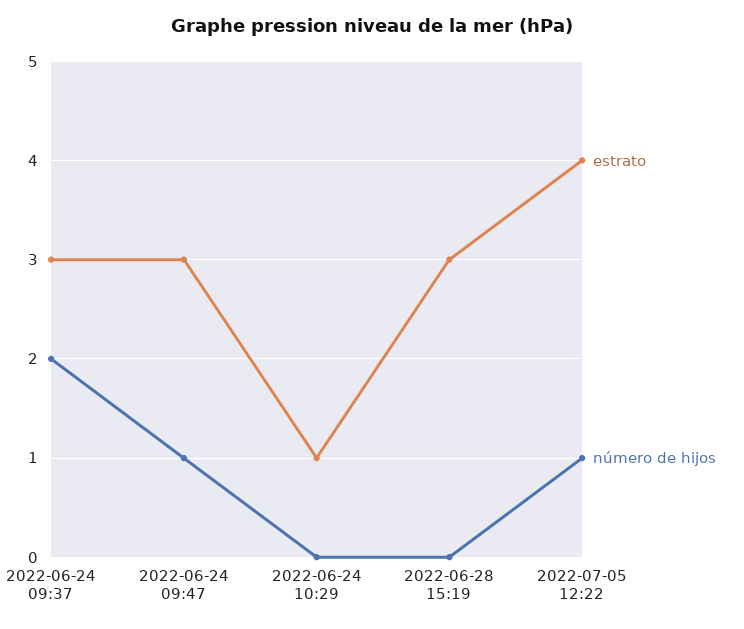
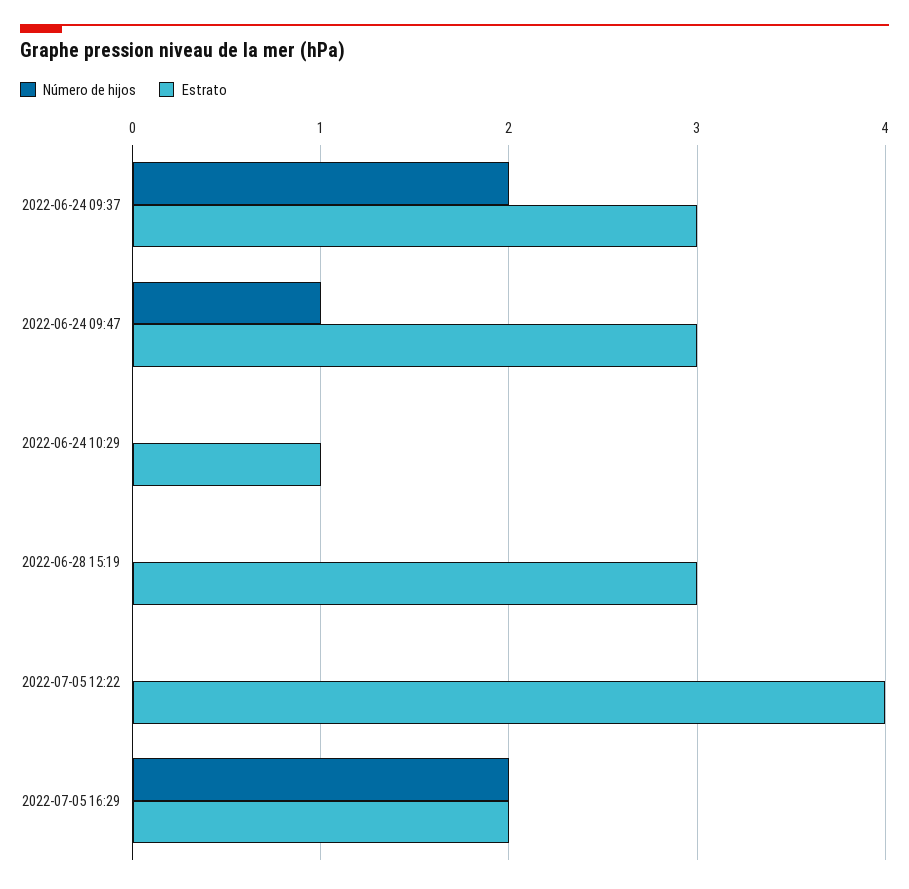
número de hijos, 2022-07-05 12:22: 1 -> 0
número de hijos, 2022-07-05 16:29: none -> 2
estrato, 2022-07-05 16:29: none -> 2

